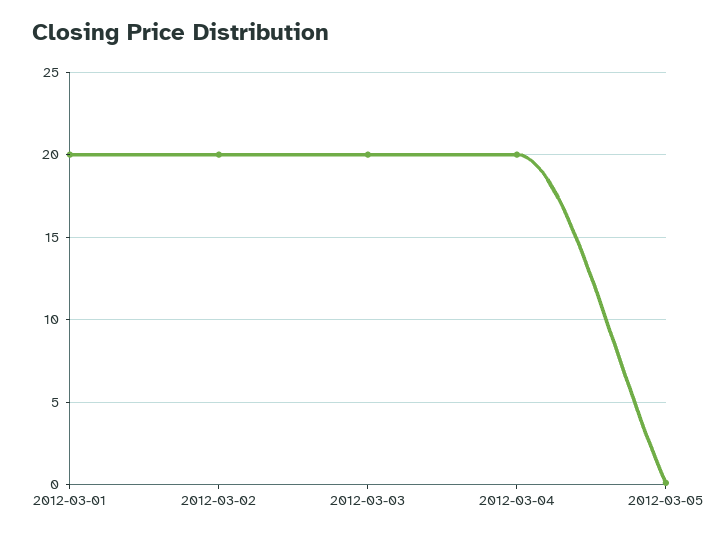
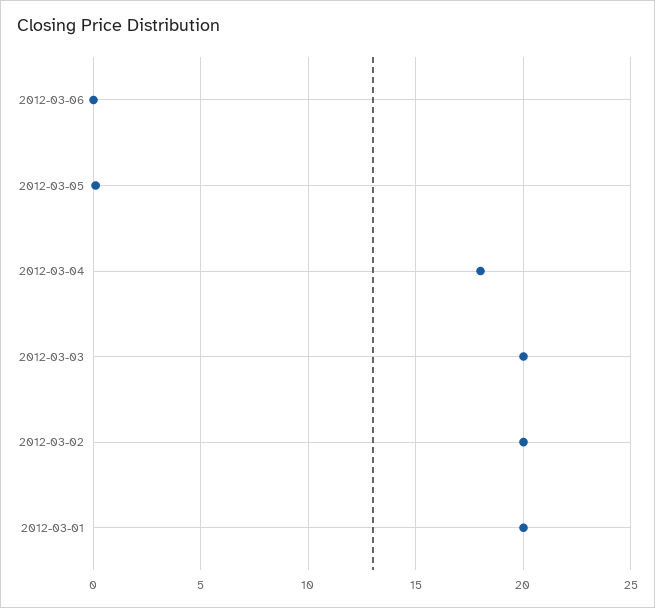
2012-03-04: 20 -> 18
2012-03-06: none -> 0

